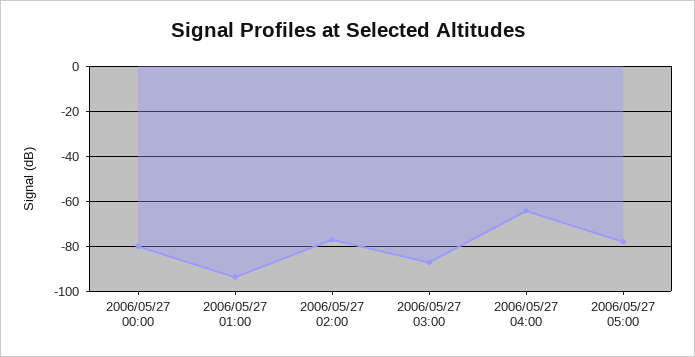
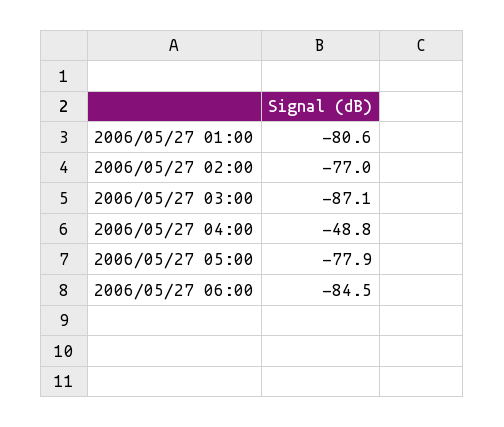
2006/05/27 00:00: -80 -> none
2006/05/27 01:00: -95 -> -80.6
2006/05/27 04:00: -65 -> -48.8
2006/05/27 06:00: none -> -84.5

